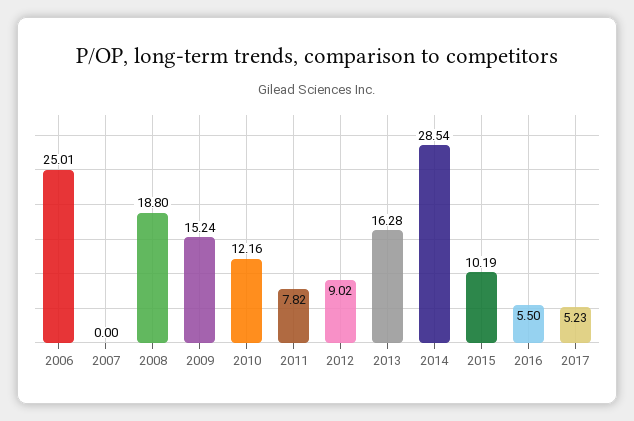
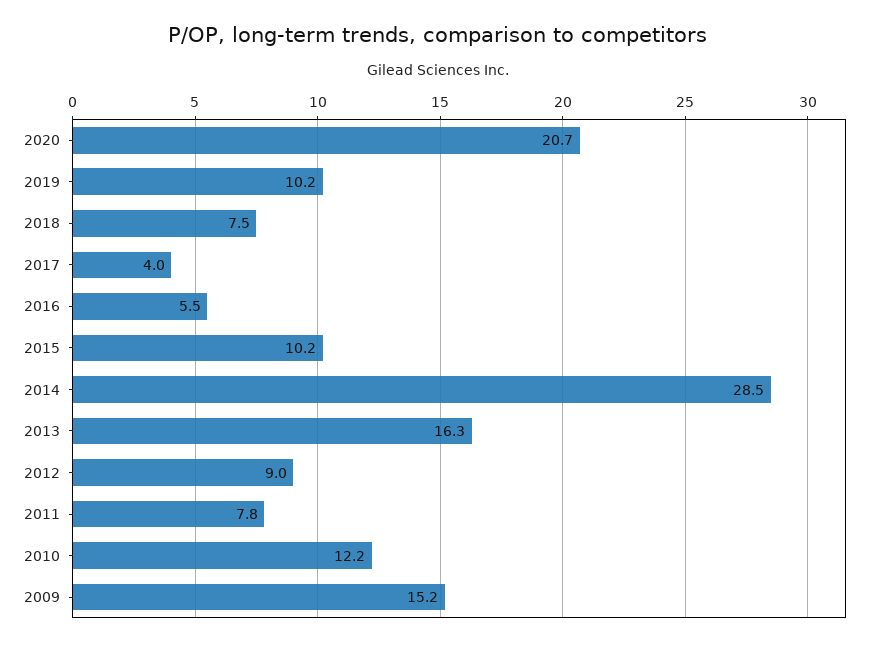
2006: 25.01 -> none
2007: 0 -> none
2008: 18.8 -> none
2017: 5.23 -> 4
2020: none -> 20.7
2019: none -> 10.2
2018: none -> 7.5

